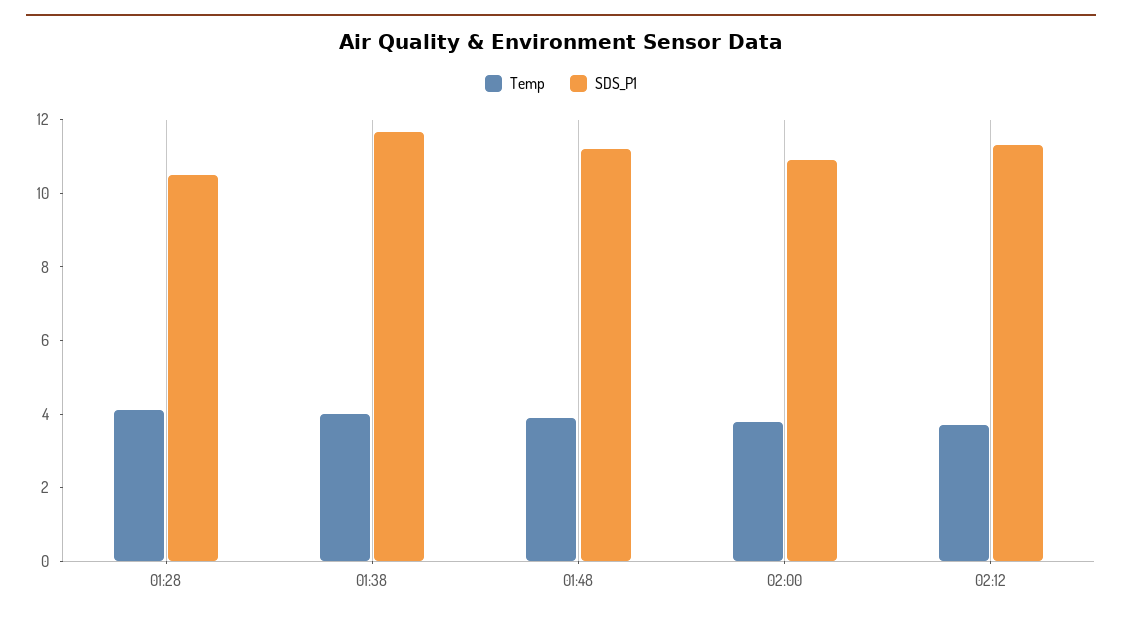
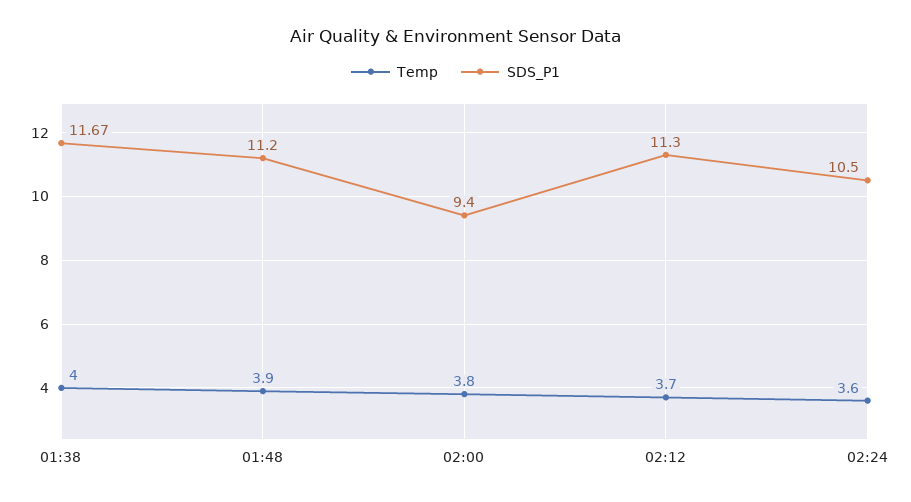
Temp, 01:28: 4 -> none
SDS_P1, 01:28: 10.5 -> none
SDS_P1, 02:00: 11 -> 9.4
Temp, 02:24: none -> 3.6
SDS_P1, 02:24: none -> 10.5

